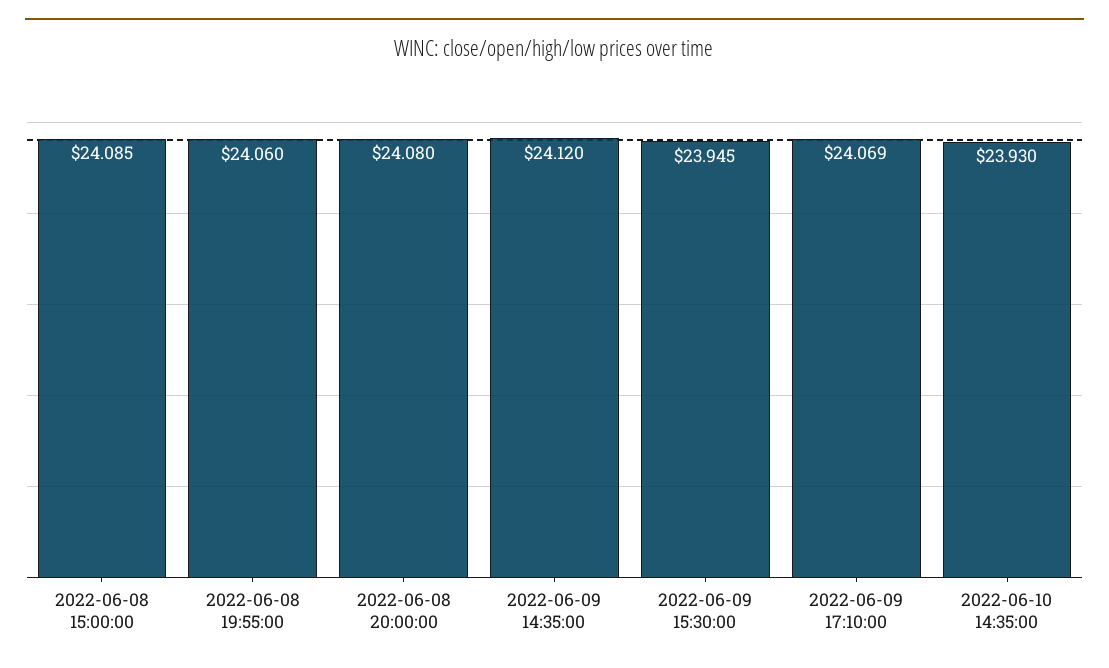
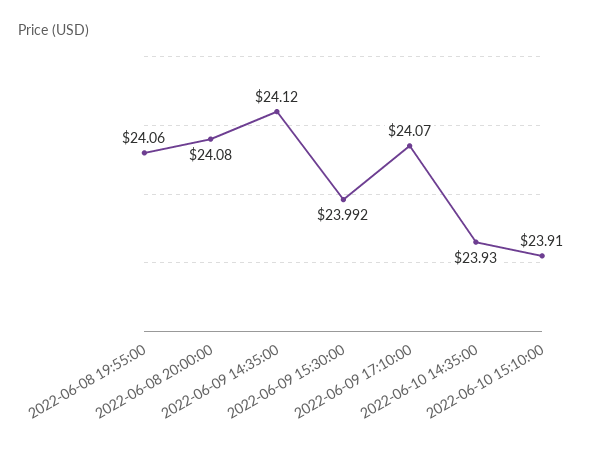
2022-06-08 15:00:00: 24.085 -> none
2022-06-09 15:30:00: 23.945 -> 23.992
2022-06-09 17:10:00: 24.069 -> 24.07
2022-06-10 15:10:00: none -> 23.91

